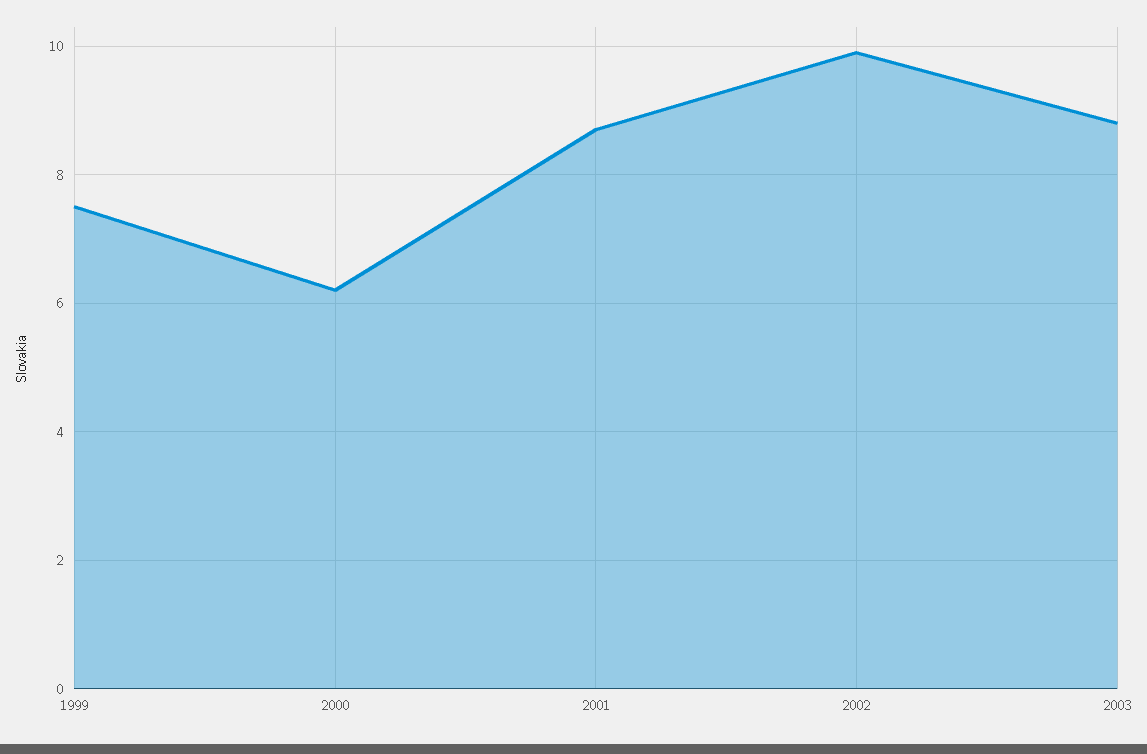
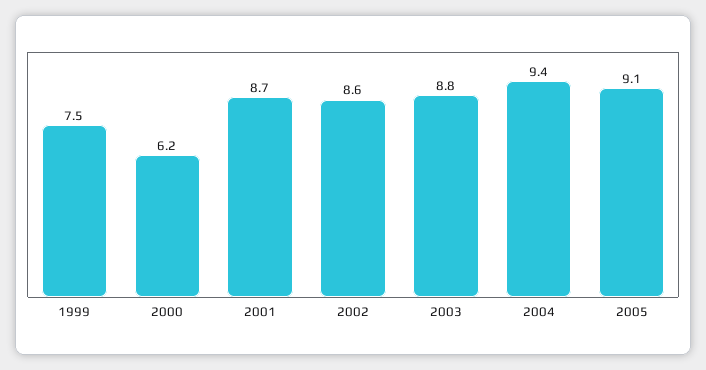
2002: 10 -> 8.6
2004: none -> 9.4
2005: none -> 9.1

